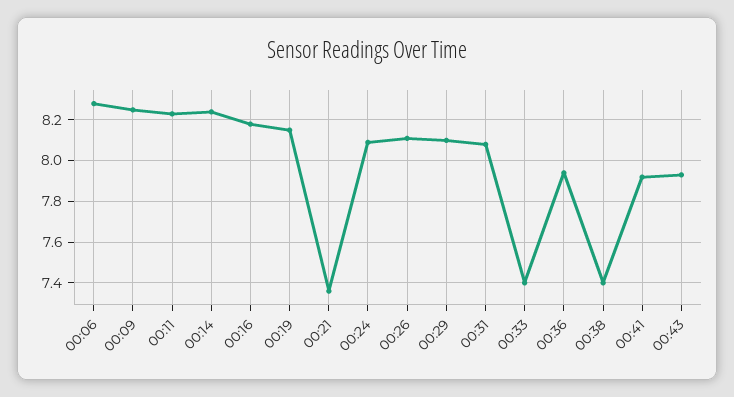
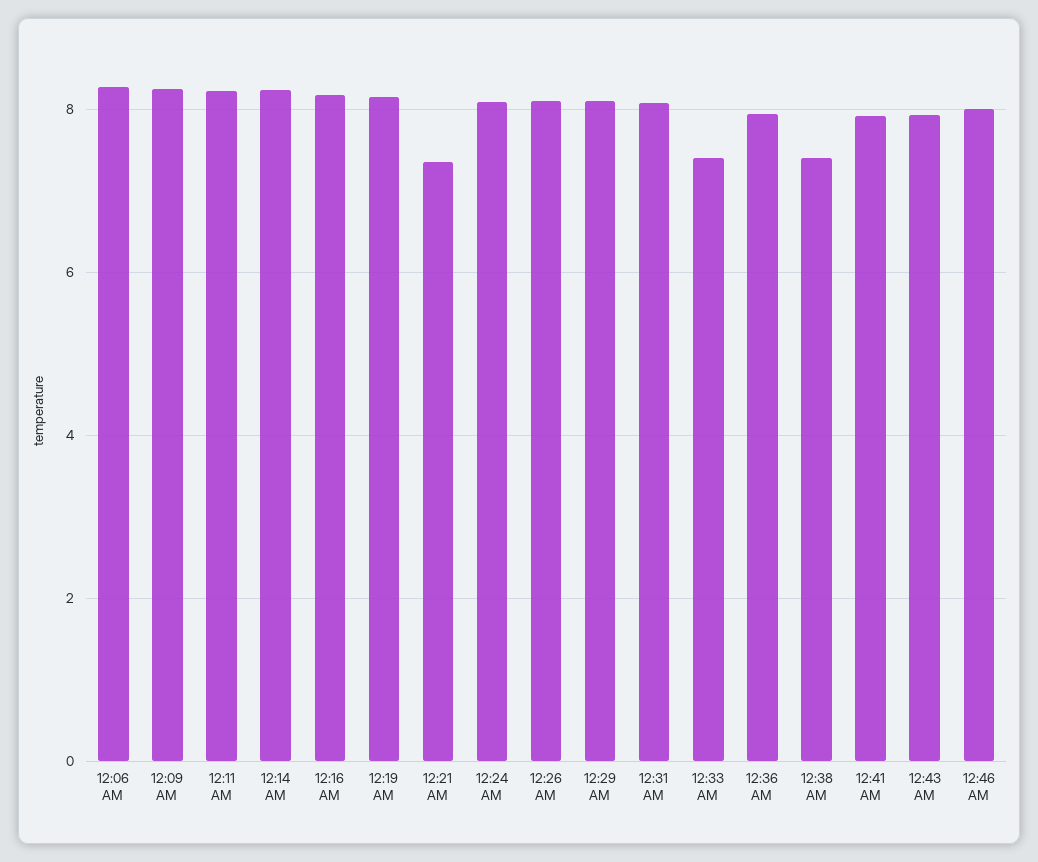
12:46 AM: none -> 8

